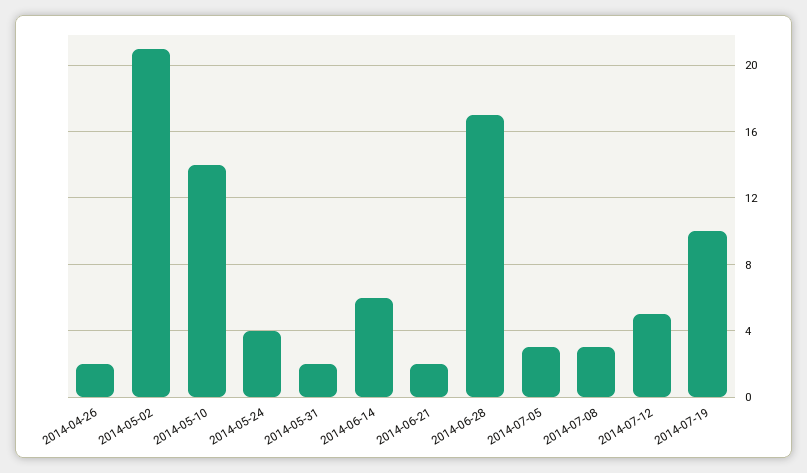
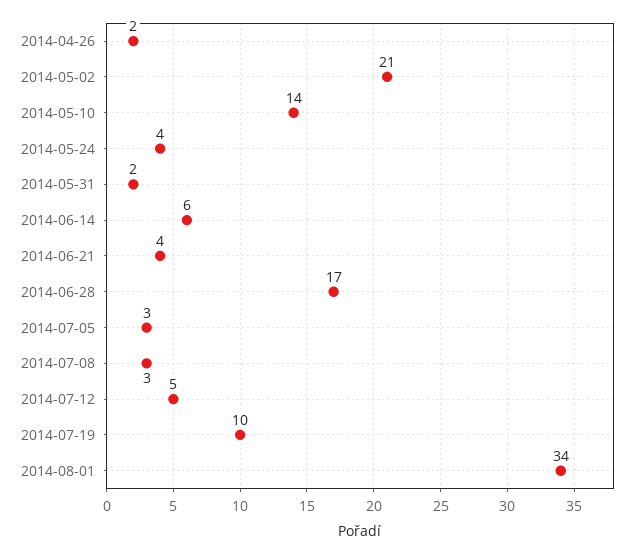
2014-06-21: 2 -> 4
2014-08-01: none -> 34

